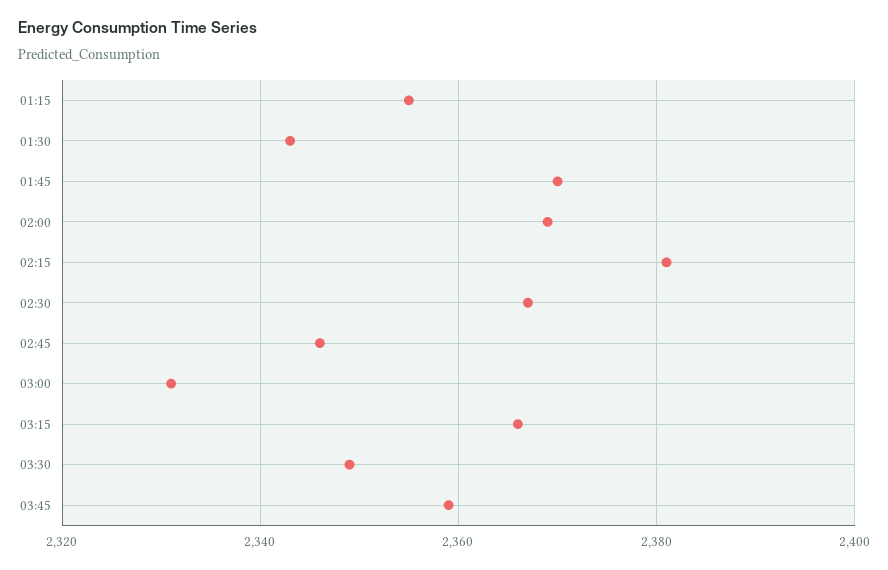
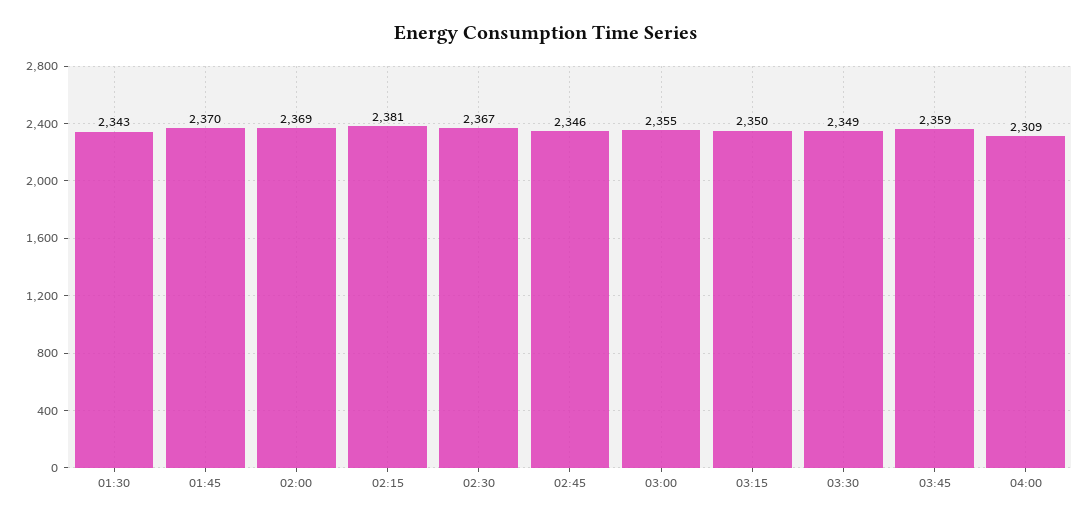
01:15: 2355 -> none
03:00: 2330 -> 2355
03:15: 2365 -> 2350
04:00: none -> 2309

